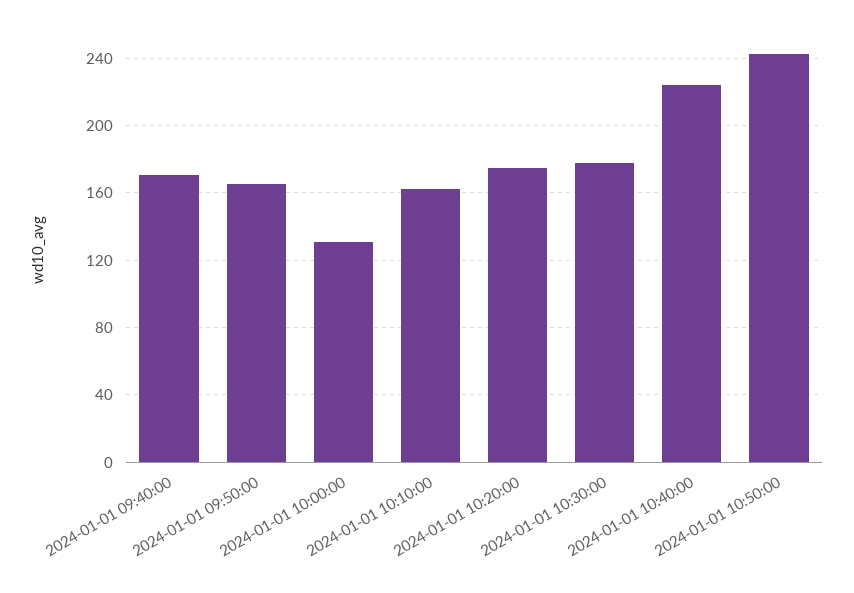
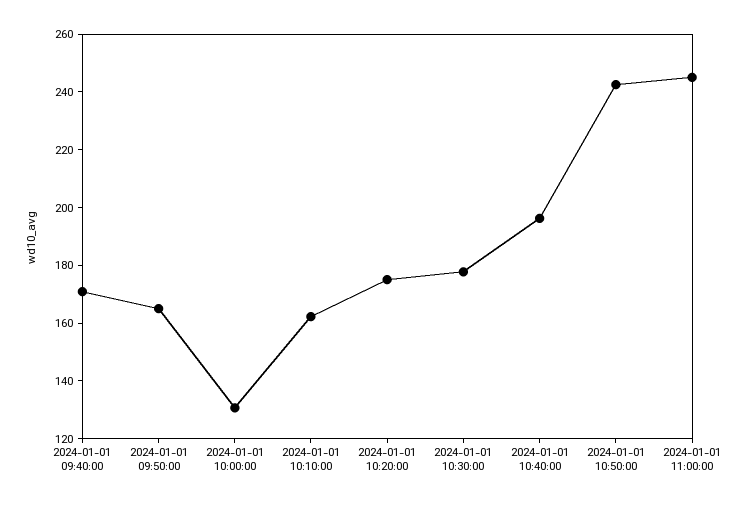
2024-01-01 10:40:00: 225 -> 195
2024-01-01 11:00:00: none -> 245

